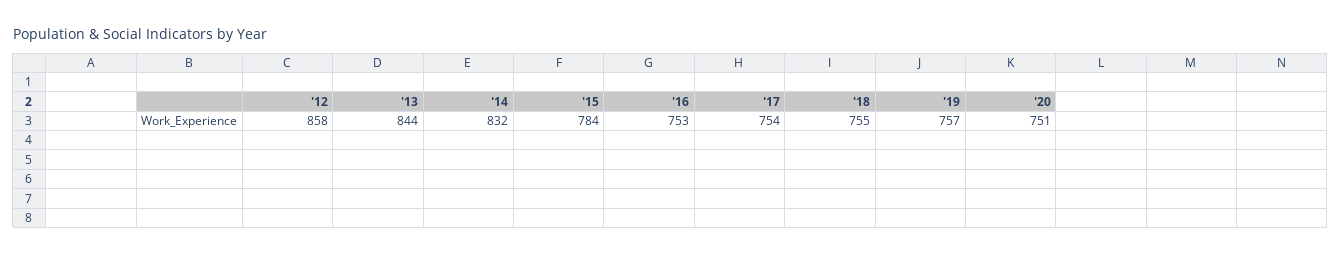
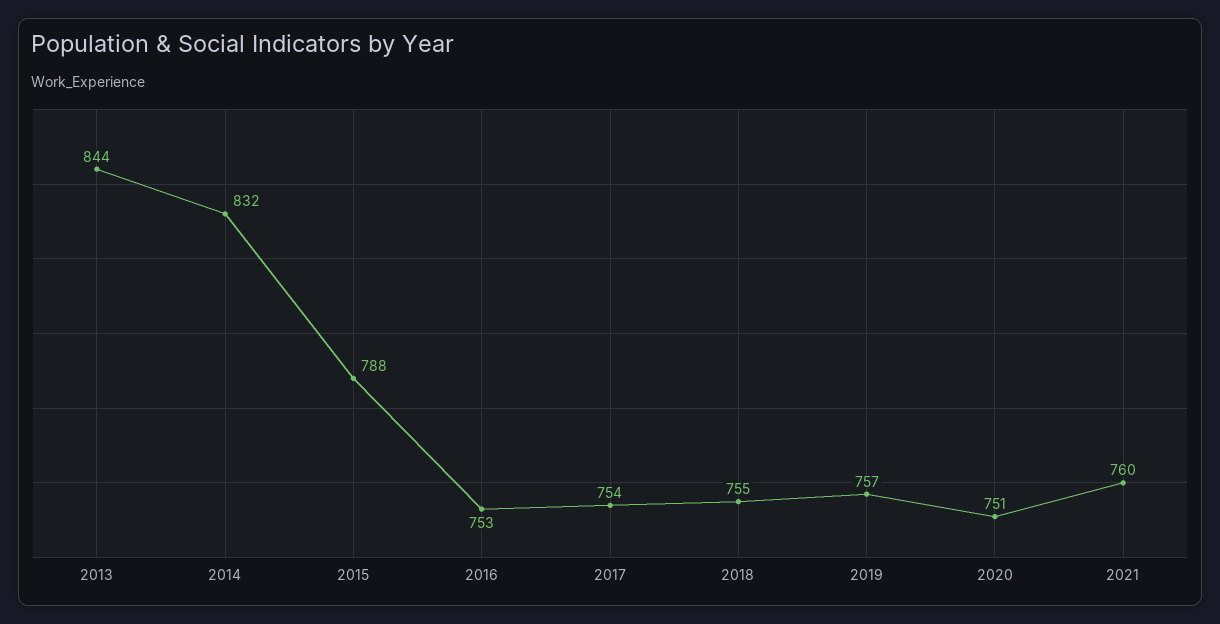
'12: 858 -> none
'15: 784 -> 788
2021: none -> 760

